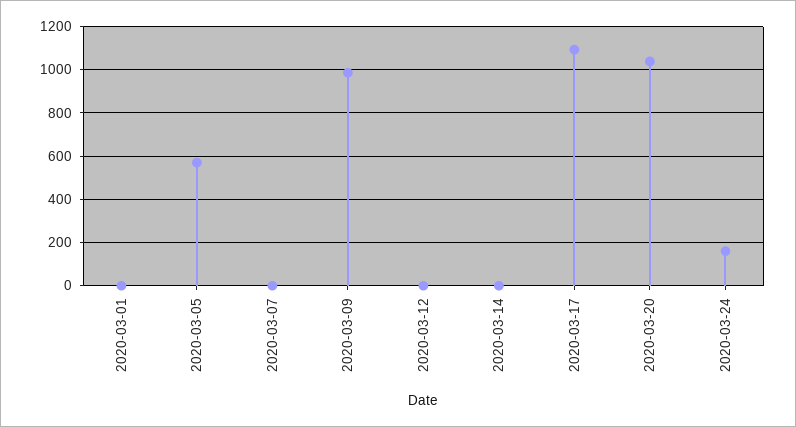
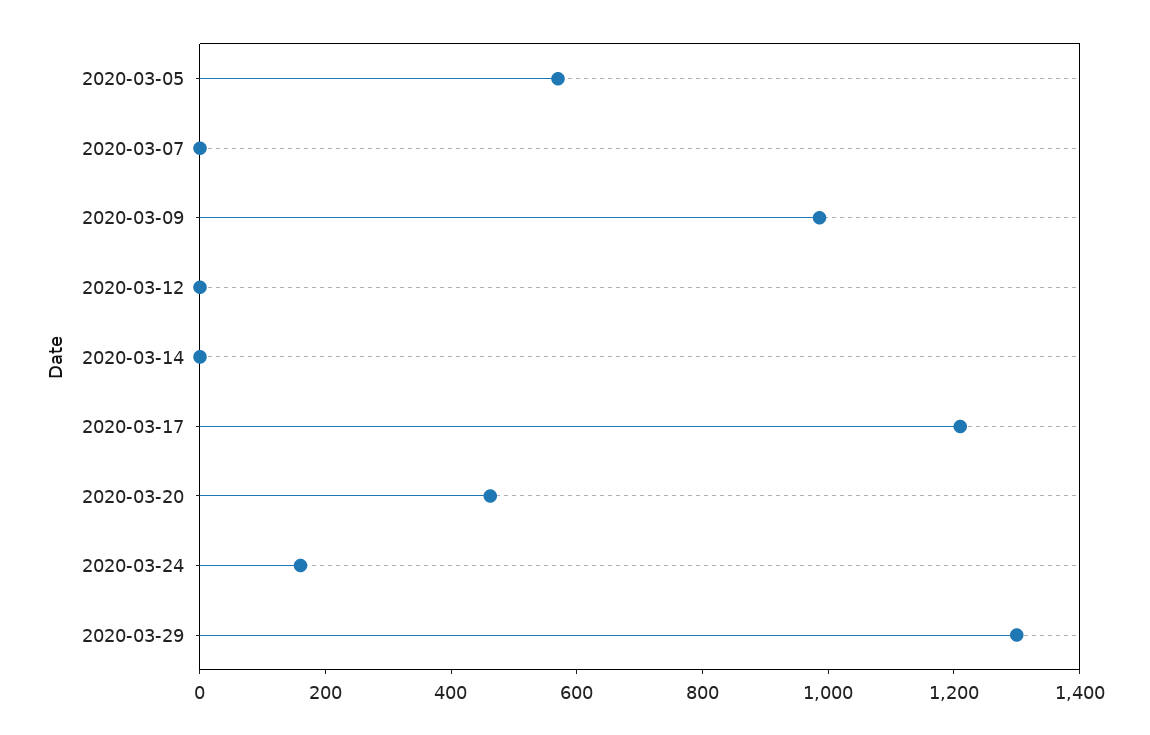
2020-03-01: 0 -> none
2020-03-17: 1100 -> 1200
2020-03-20: 1050 -> 450
2020-03-29: none -> 1300

